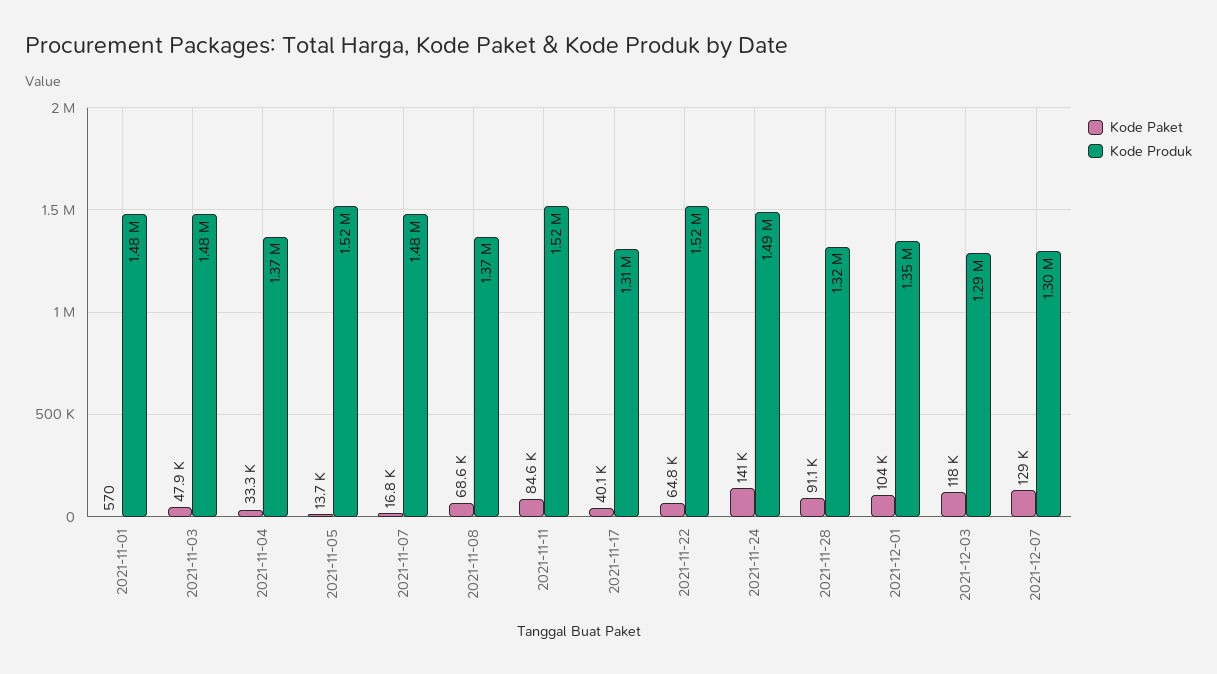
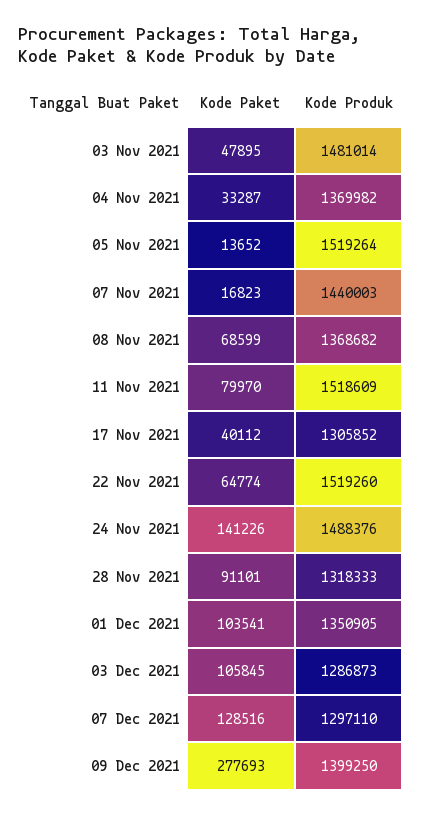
Kode Paket, 2021-11-01: 570 -> none
Kode Produk, 2021-11-01: 1480000 -> none
Kode Produk, 2021-11-07: 1480000 -> 1440003
Kode Paket, 2021-11-11: 84600 -> 79970
Kode Paket, 2021-12-03: 118000 -> 105845
Kode Paket, 09 Dec 2021: none -> 277693
Kode Produk, 09 Dec 2021: none -> 1399250

